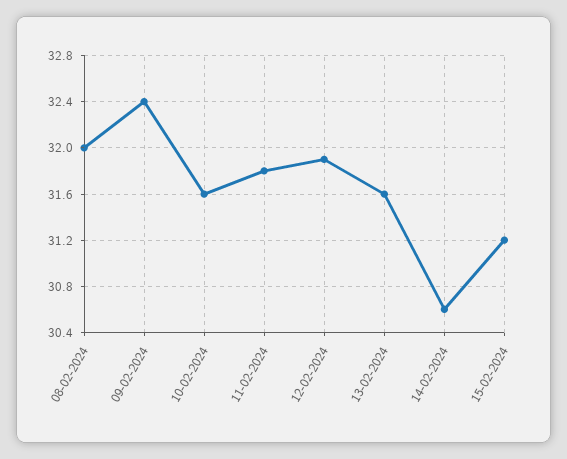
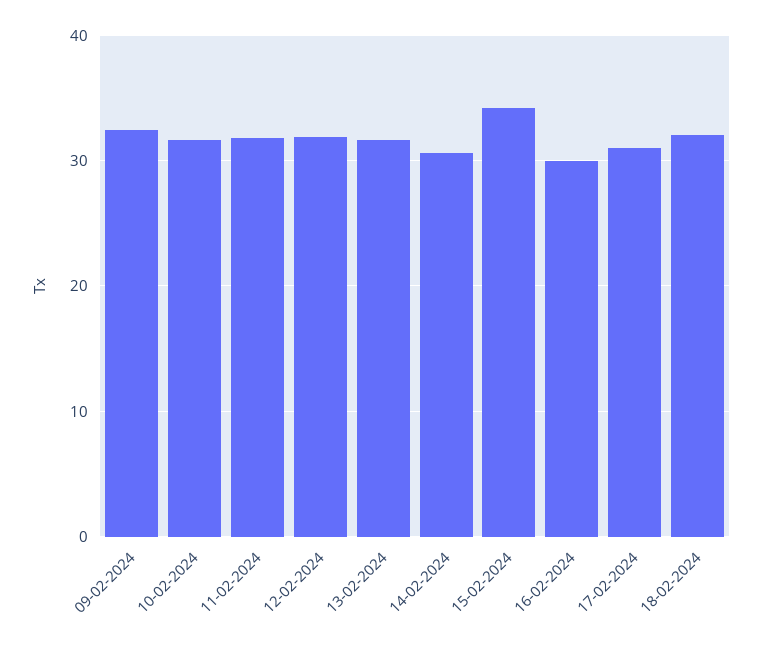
08-02-2024: 32 -> none
15-02-2024: 31.2 -> 34
16-02-2024: none -> 30
17-02-2024: none -> 31
18-02-2024: none -> 32

